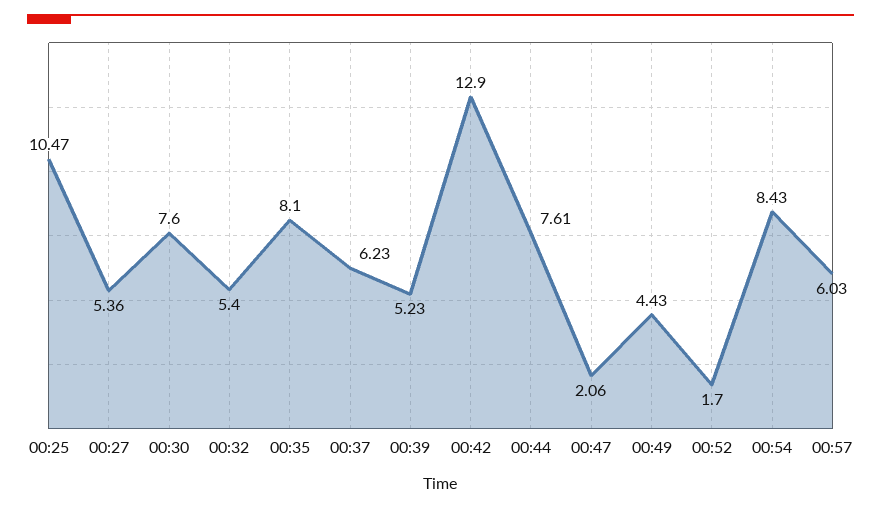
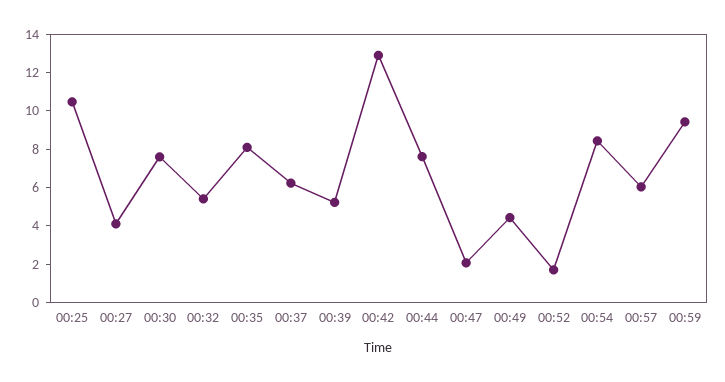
00:27: 5.36 -> 4
00:59: none -> 9.5

